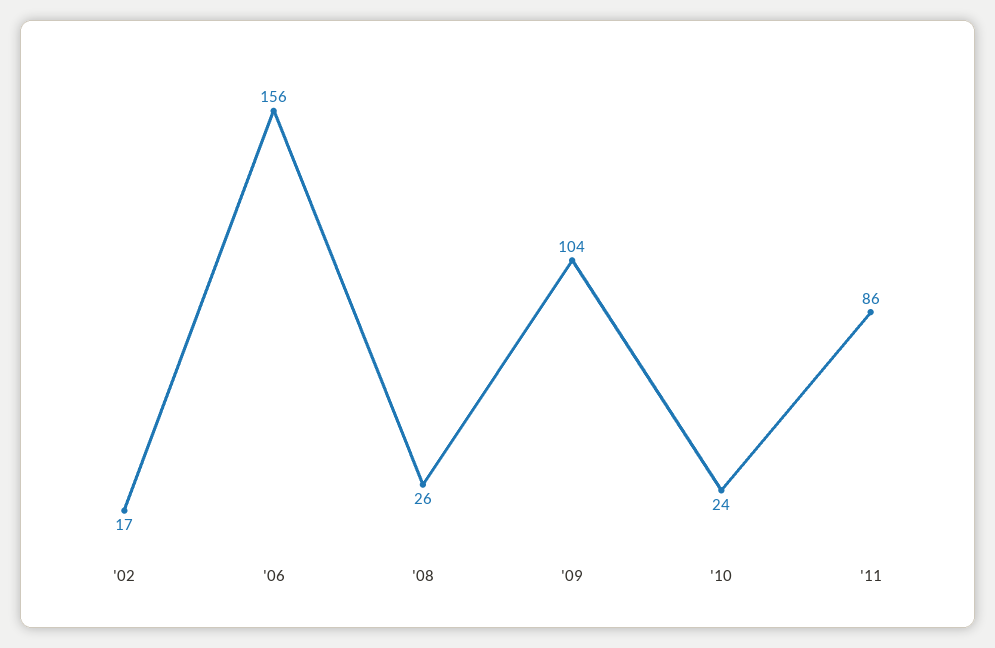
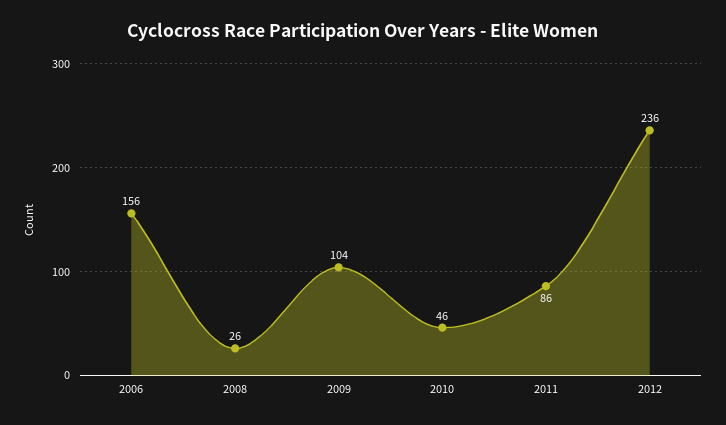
'02: 17 -> none
'10: 24 -> 46
2012: none -> 236

